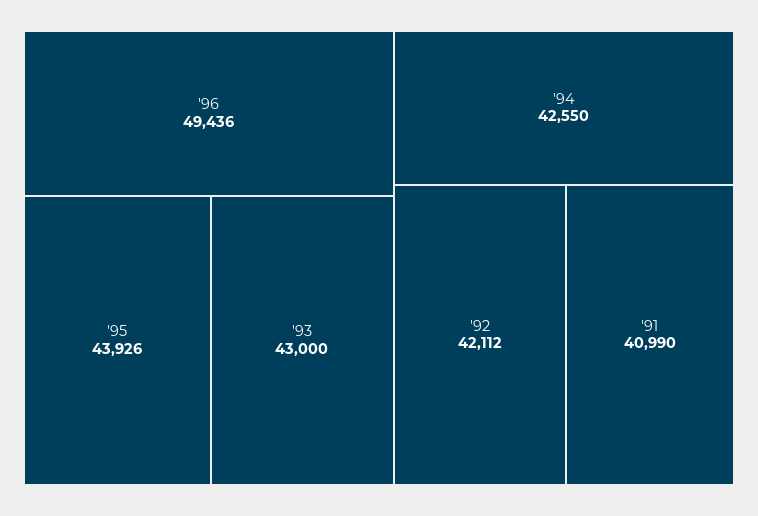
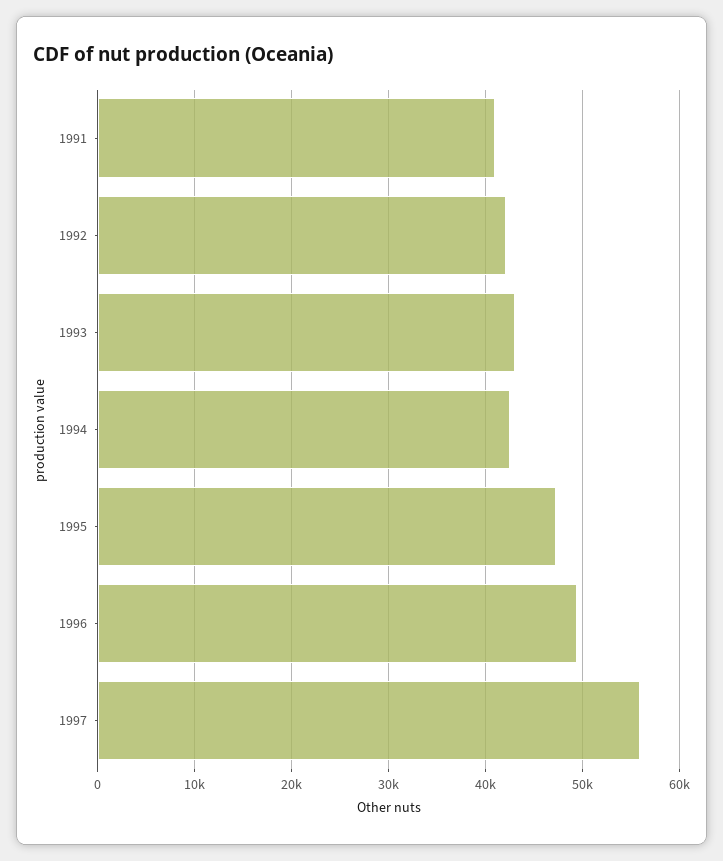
'95: 43926 -> 47000
1997: none -> 56000

